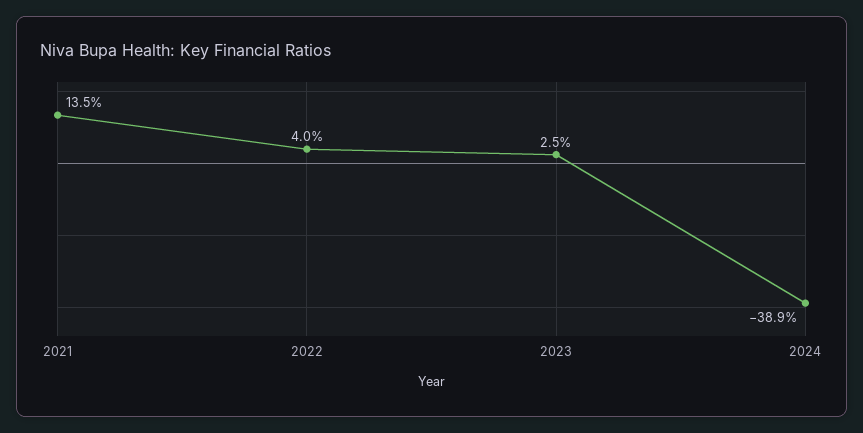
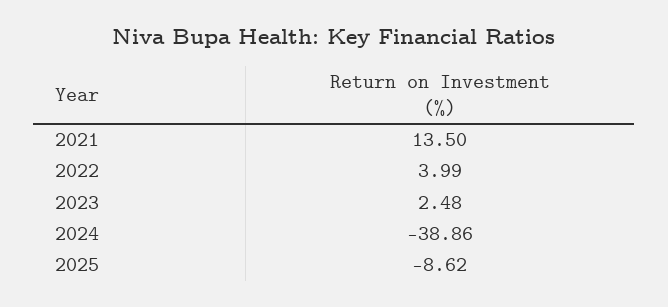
2025: none -> -8.62

